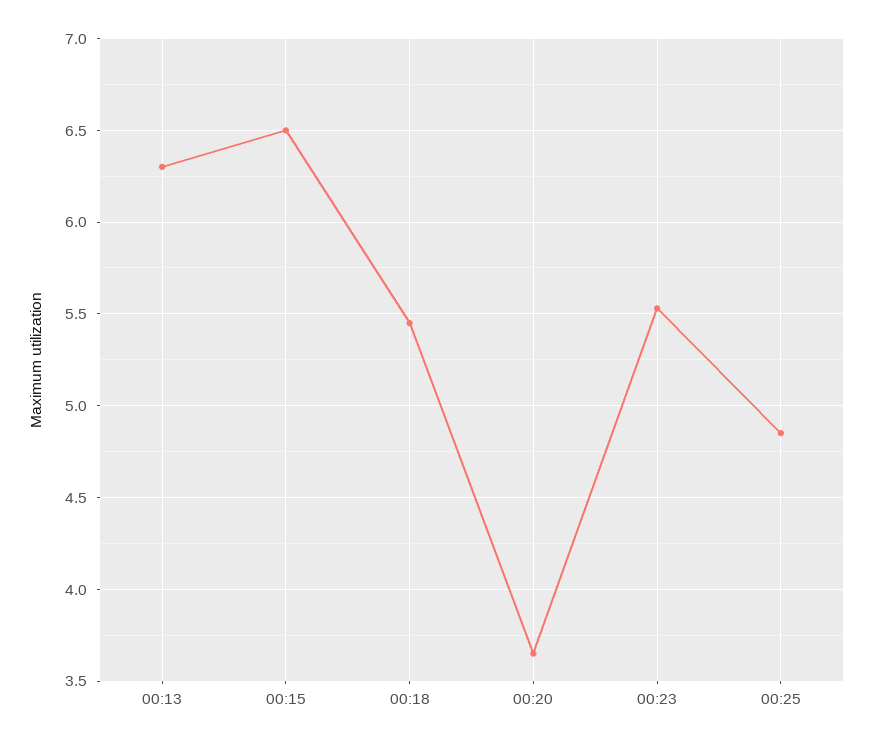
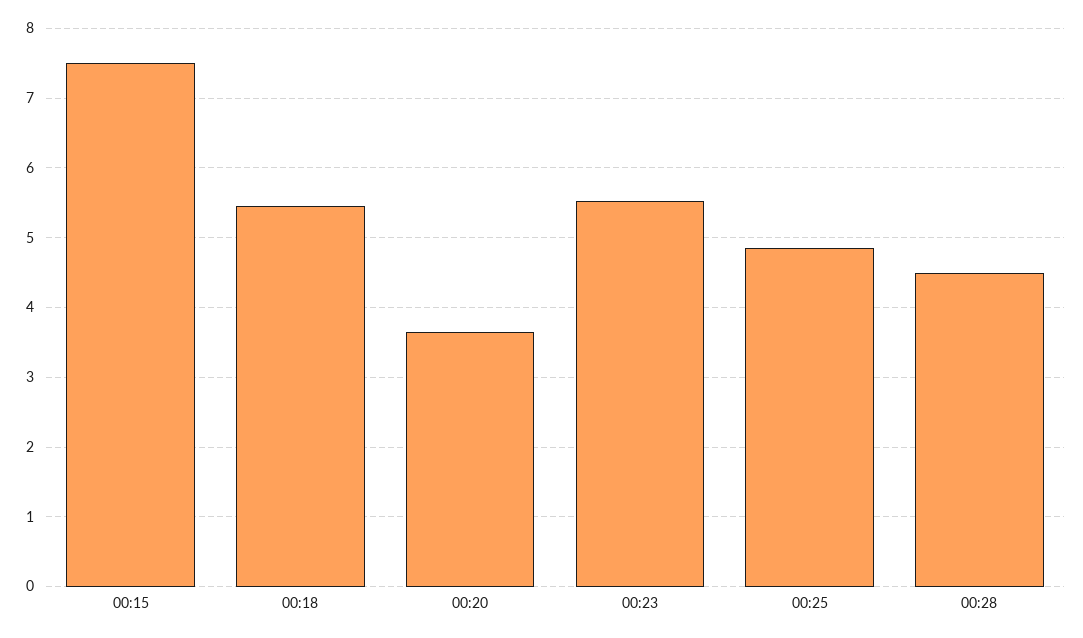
00:13: 6.3 -> none
00:15: 6.5 -> 7.5
00:28: none -> 4.5

